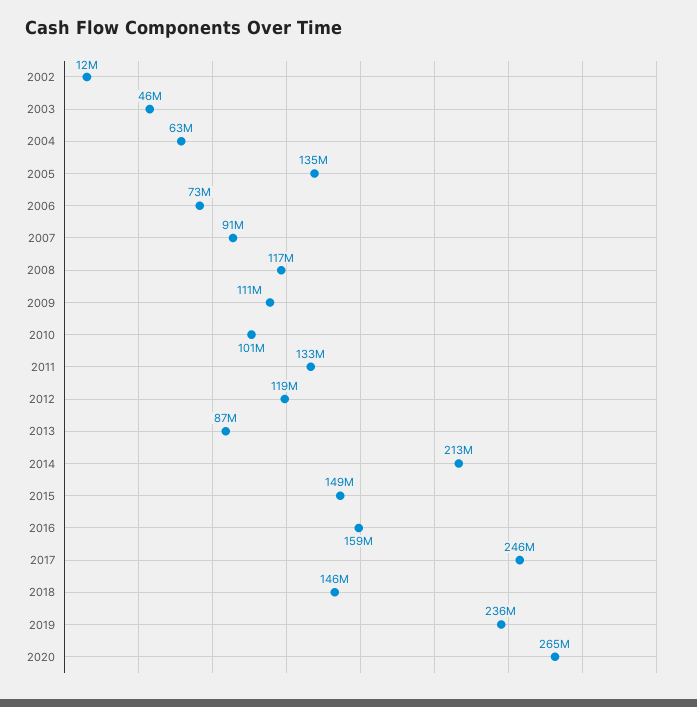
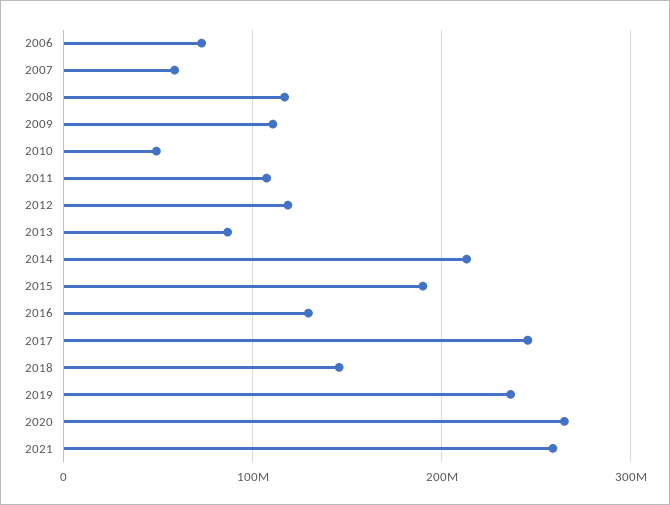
2002: 12000000 -> none
2003: 46000000 -> none
2004: 63000000 -> none
2005: 135000000 -> none
2007: 91000000 -> 60000000
2010: 101000000 -> 50000000
2011: 133000000 -> 110000000
2015: 149000000 -> 190000000
2016: 159000000 -> 130000000
2021: none -> 260000000

